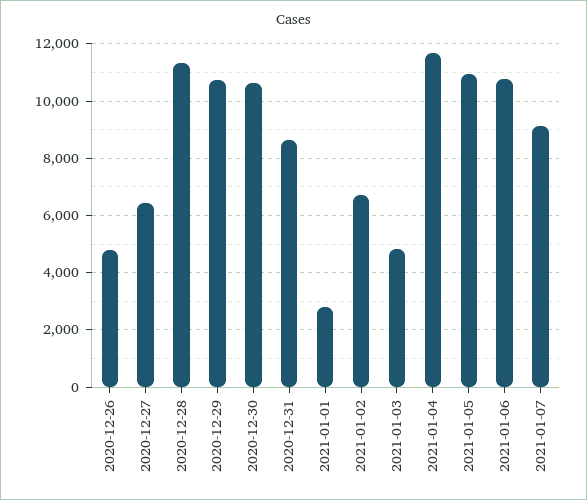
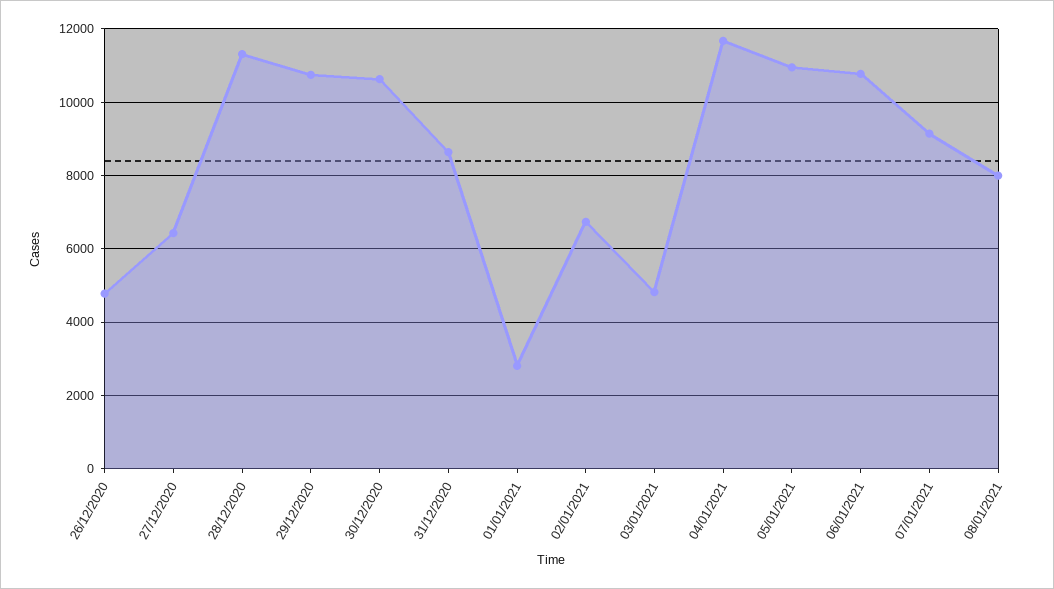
08/01/2021: none -> 8000

